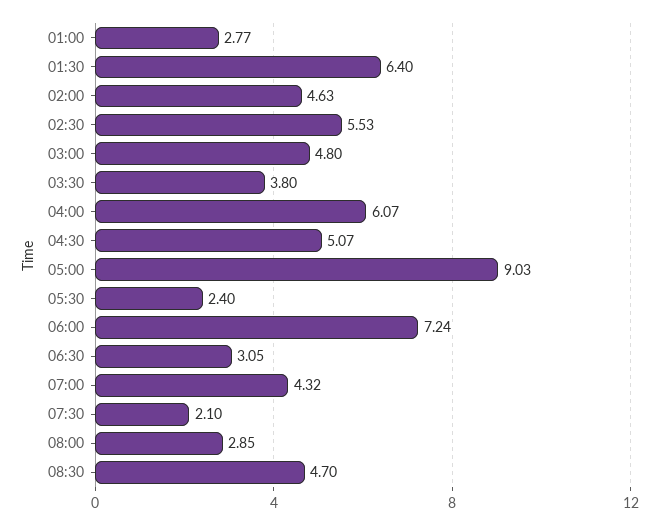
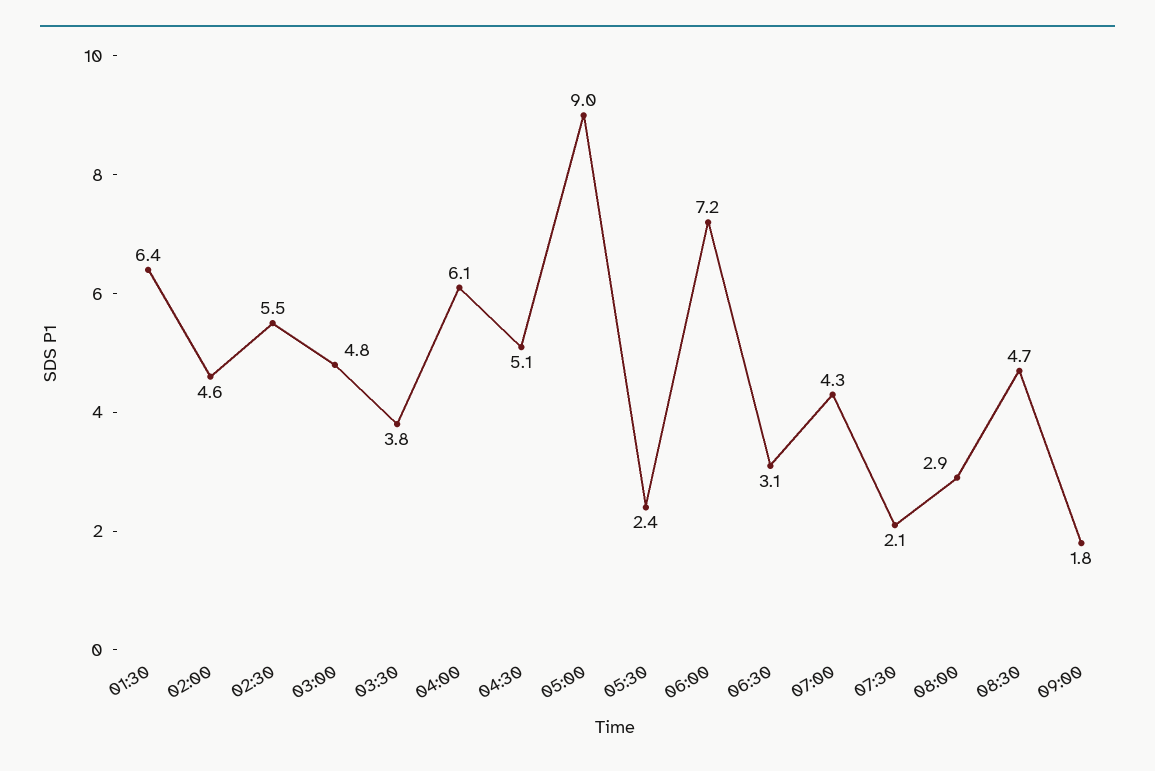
01:00: 2.77 -> none
09:00: none -> 1.8

